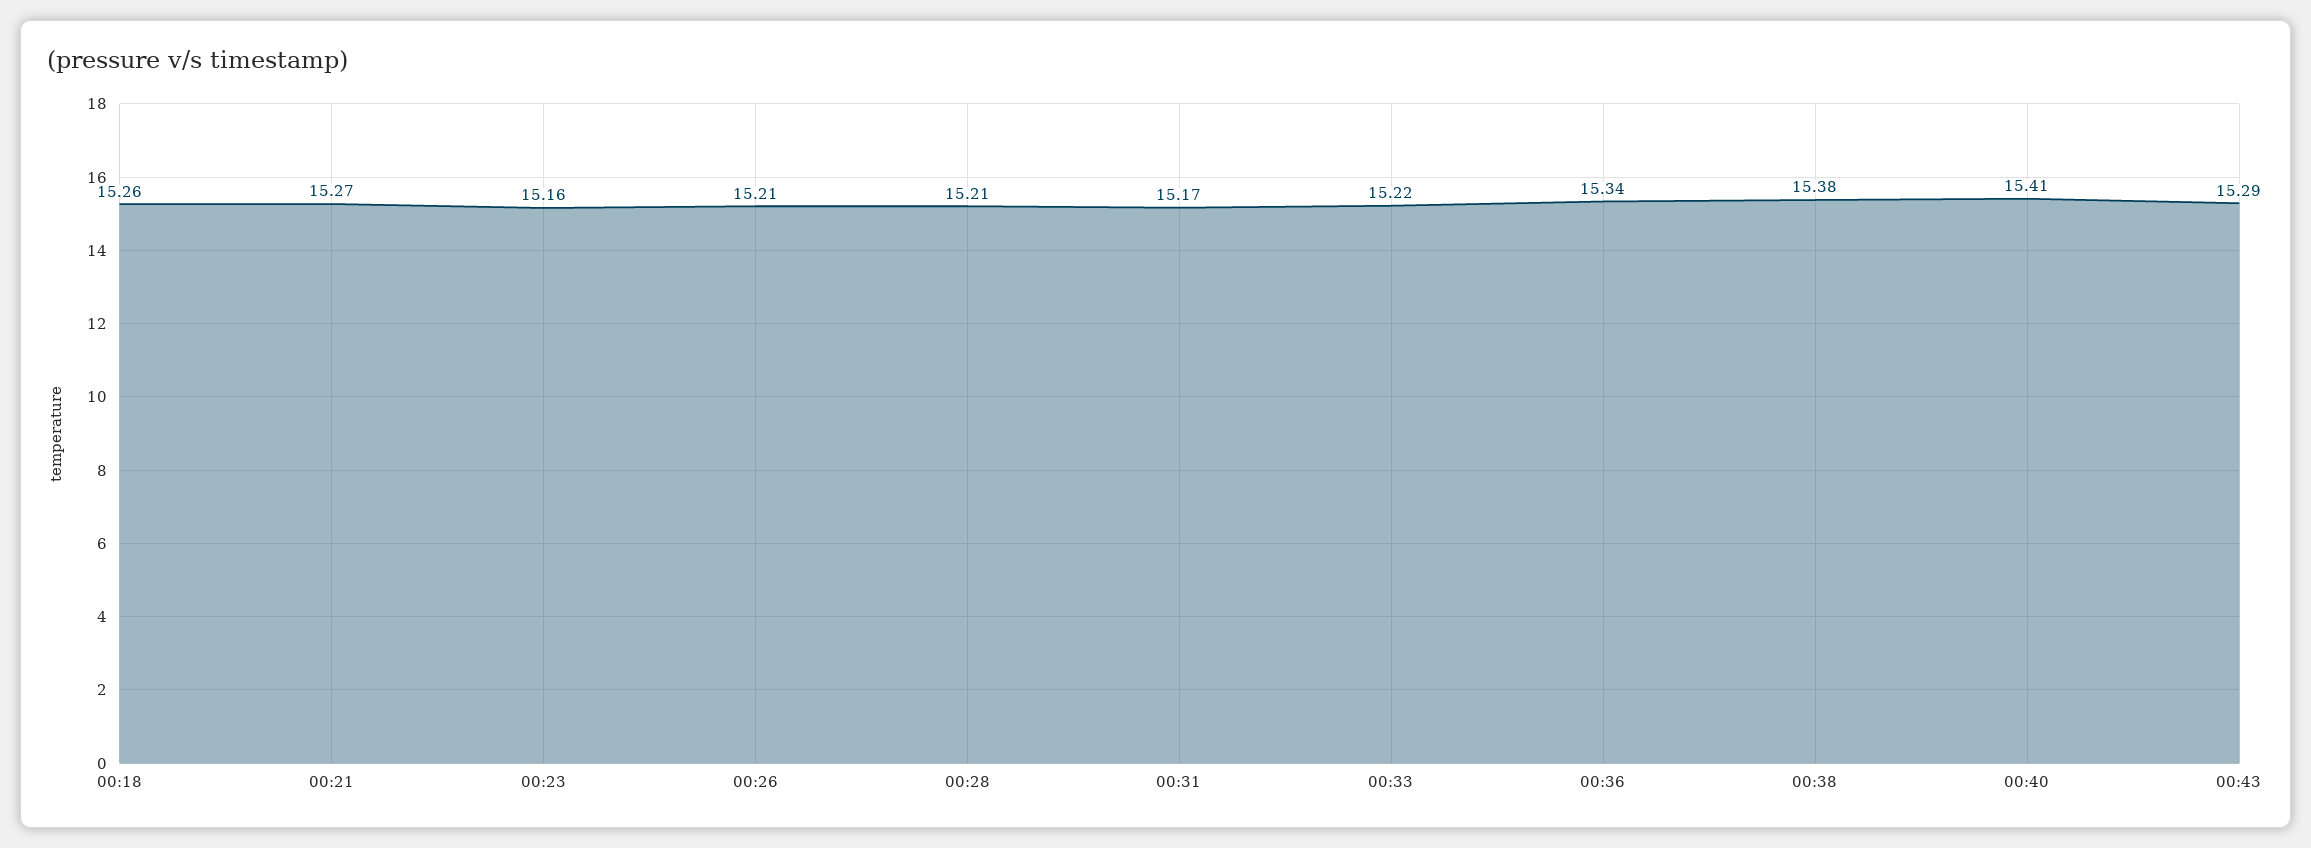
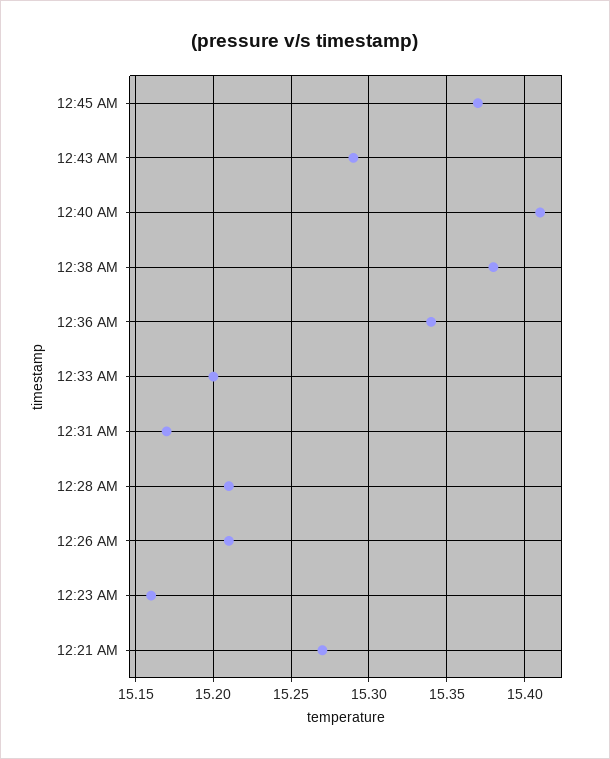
00:18: 15.26 -> none
00:33: 15.22 -> 15.2
12:45 AM: none -> 15.37

